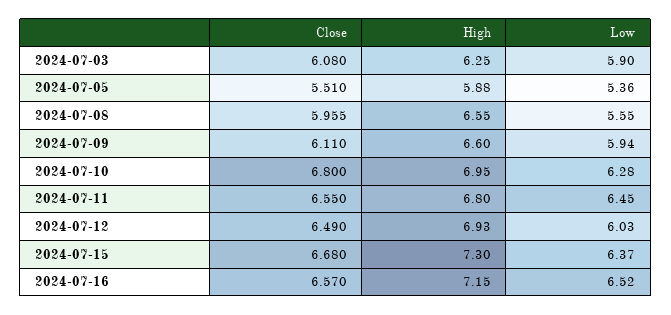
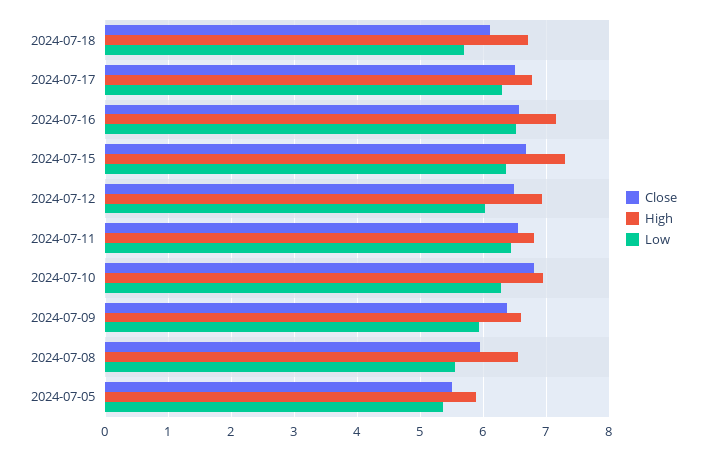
Close, 2024-07-03: 6.08 -> none
High, 2024-07-03: 6.25 -> none
Low, 2024-07-03: 5.9 -> none
Close, 2024-07-09: 6.11 -> 6.4
Close, 2024-07-18: none -> 6.1
High, 2024-07-18: none -> 6.7
Low, 2024-07-18: none -> 5.7
Close, 2024-07-17: none -> 6.5
High, 2024-07-17: none -> 6.8
Low, 2024-07-17: none -> 6.3

